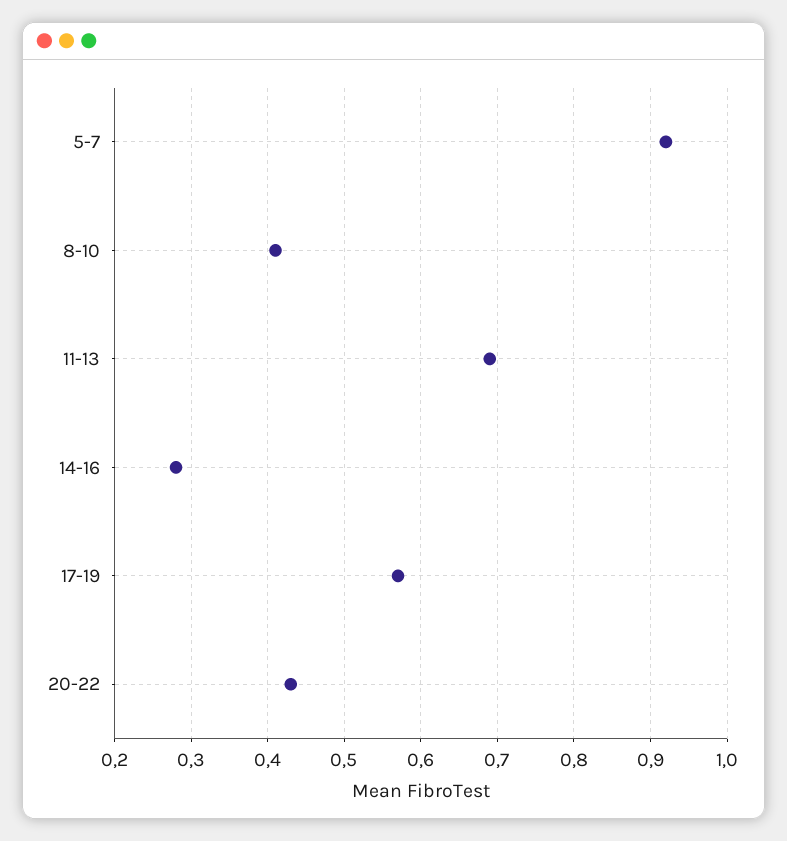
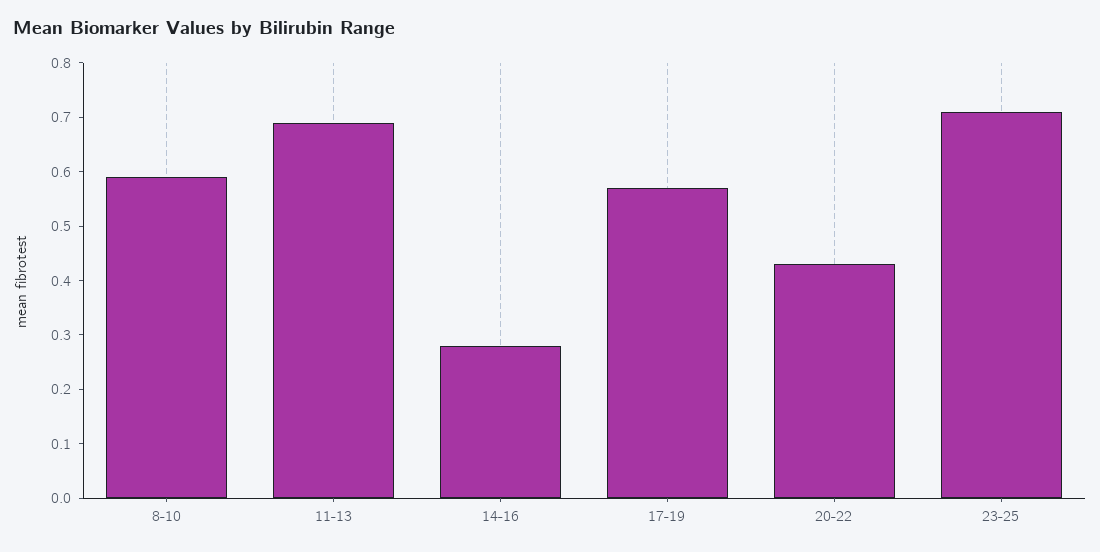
5-7: 0.92 -> none
8-10: 0.41 -> 0.6
23-25: none -> 0.7

